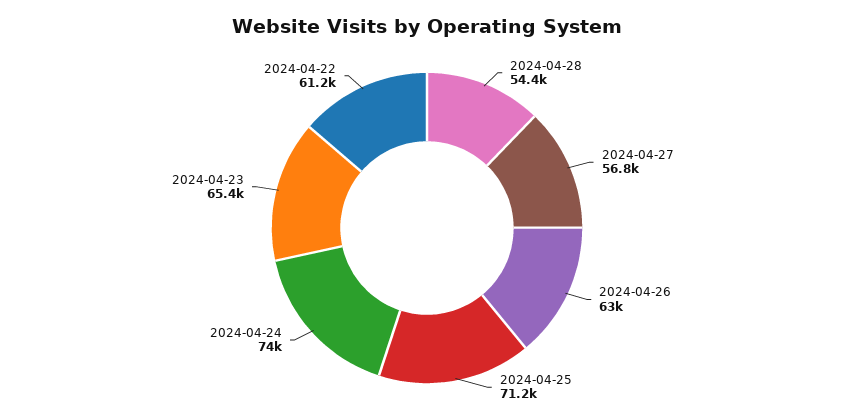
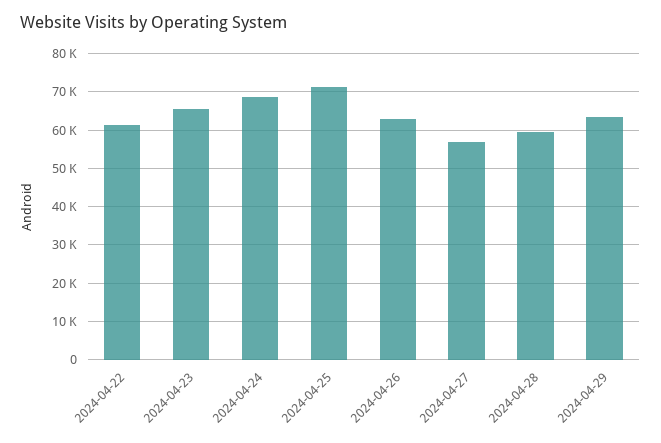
2024-04-28: 54400 -> 60000
2024-04-24: 74000 -> 68000
2024-04-29: none -> 64000

